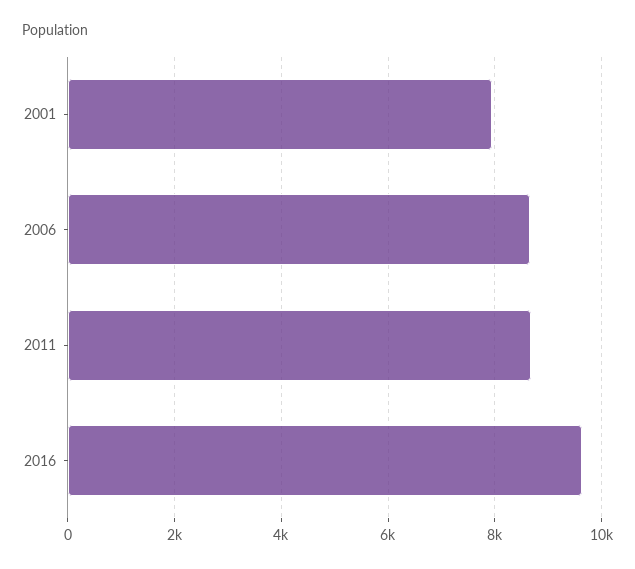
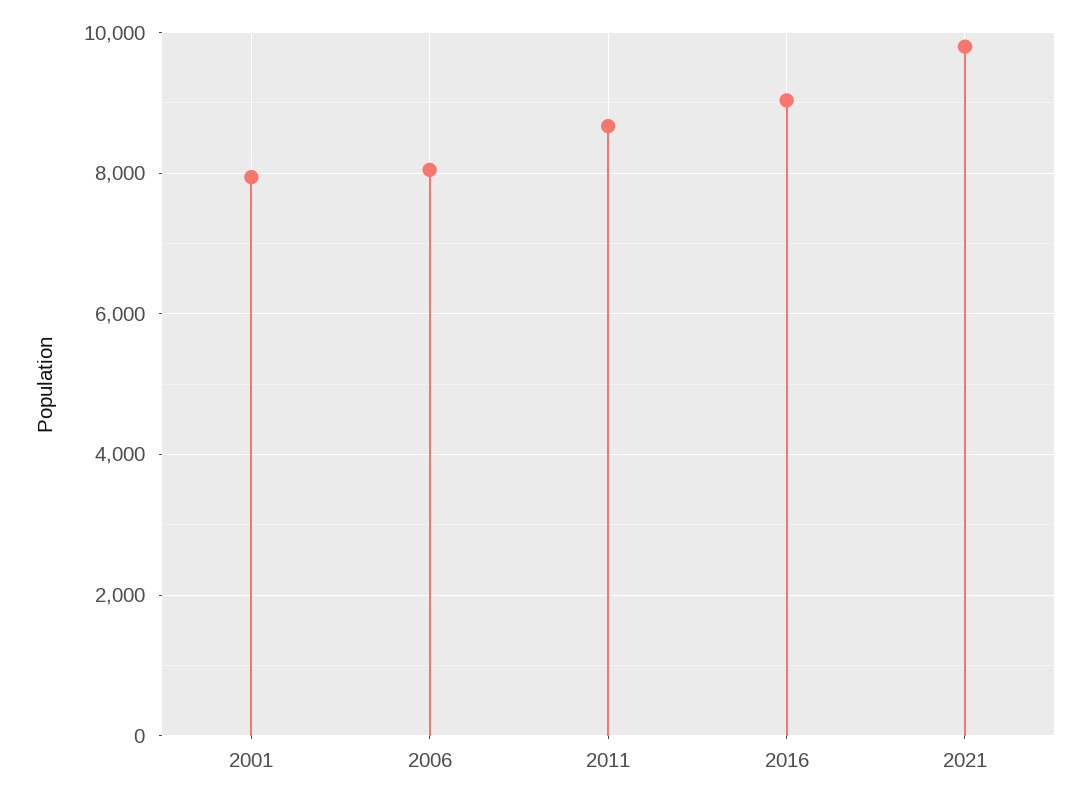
2006: 8600 -> 8000
2016: 9600 -> 9000
2021: none -> 9800

